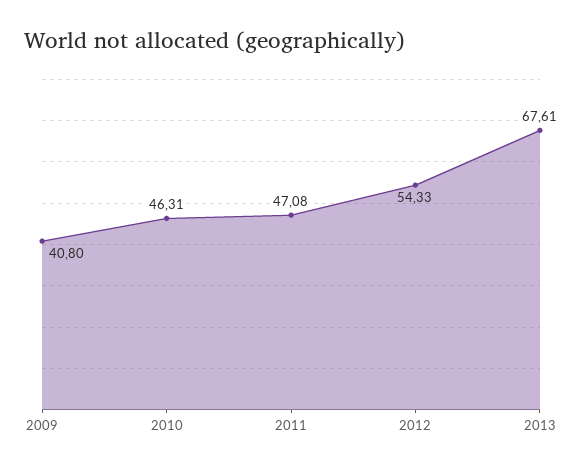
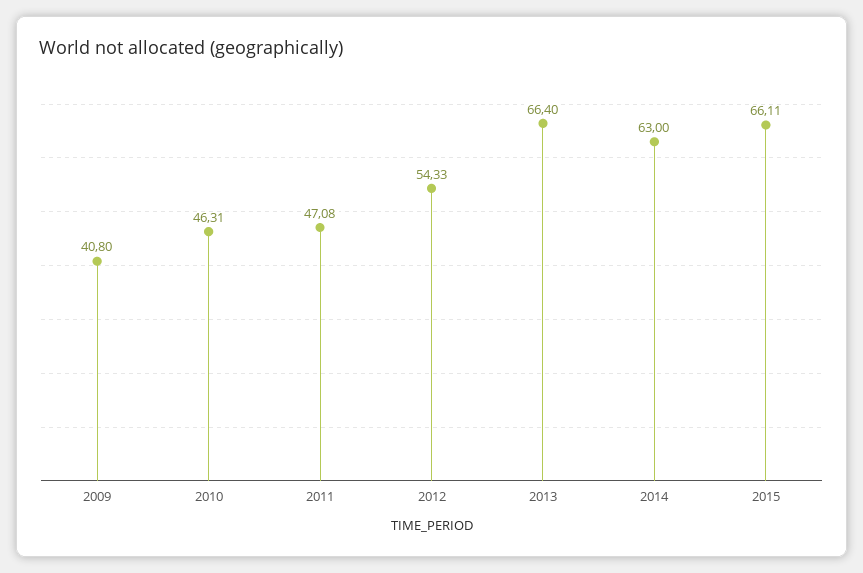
2013: 67.61 -> 66.4
2014: none -> 63
2015: none -> 66.11

